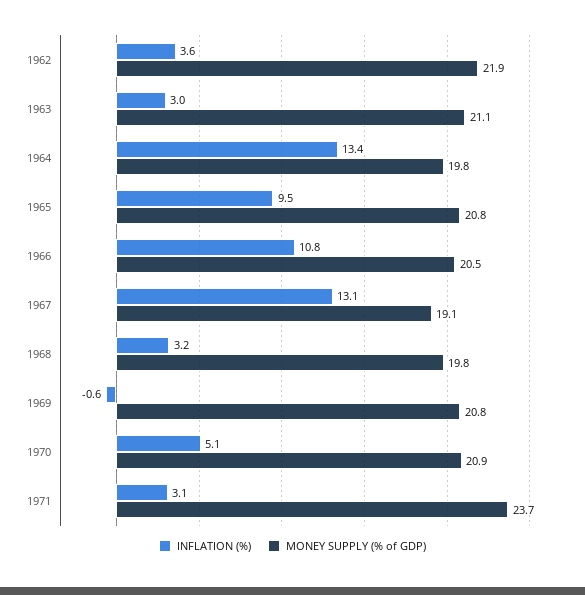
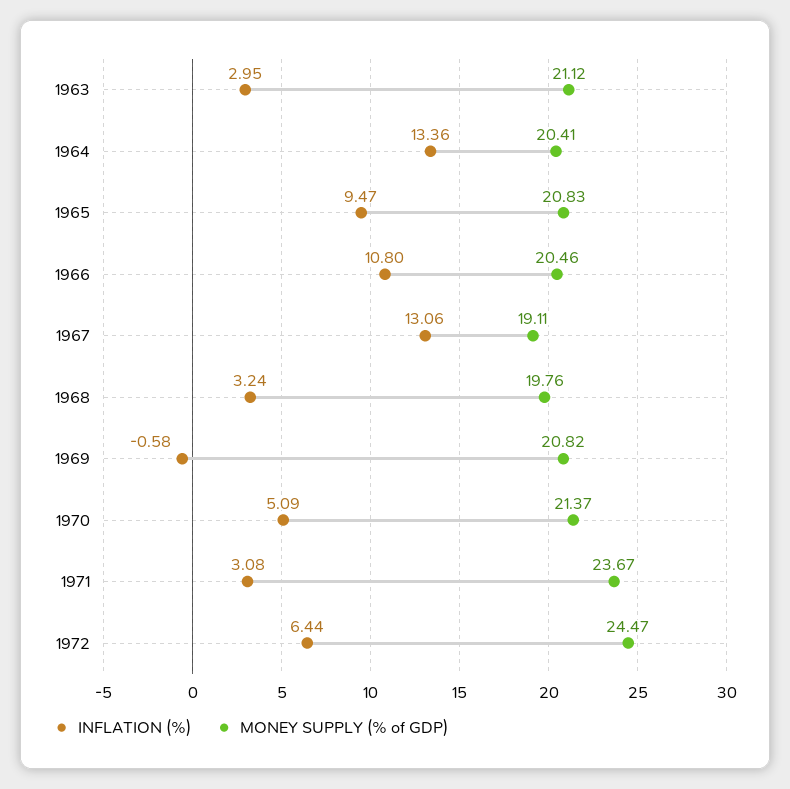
INFLATION (%), 1962: 3.6 -> none
MONEY SUPPLY (% of GDP), 1962: 21.9 -> none
MONEY SUPPLY (% of GDP), 1964: 19.8 -> 20.41
MONEY SUPPLY (% of GDP), 1970: 20.9 -> 21.37
INFLATION (%), 1972: none -> 6.44
MONEY SUPPLY (% of GDP), 1972: none -> 24.47

